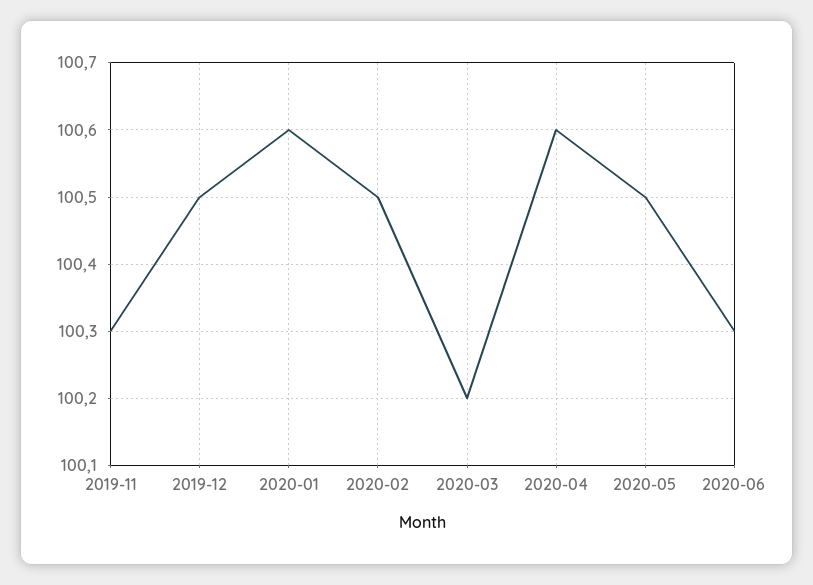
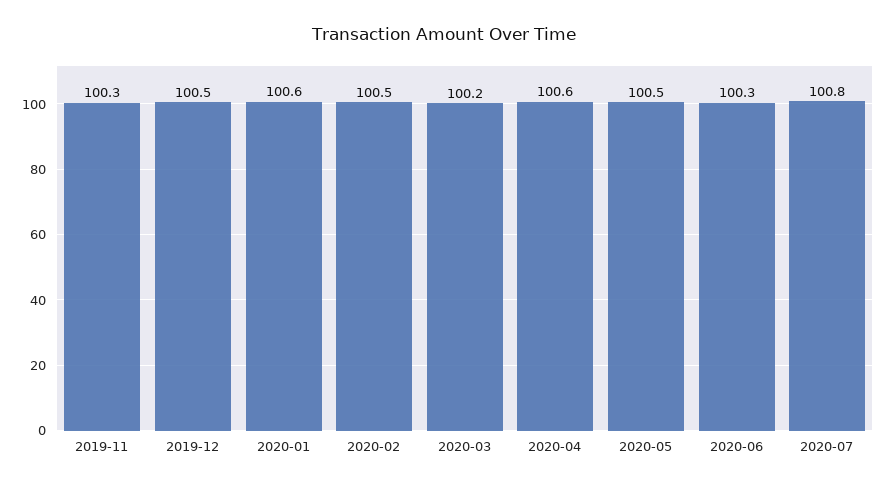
2020-07: none -> 100.8

